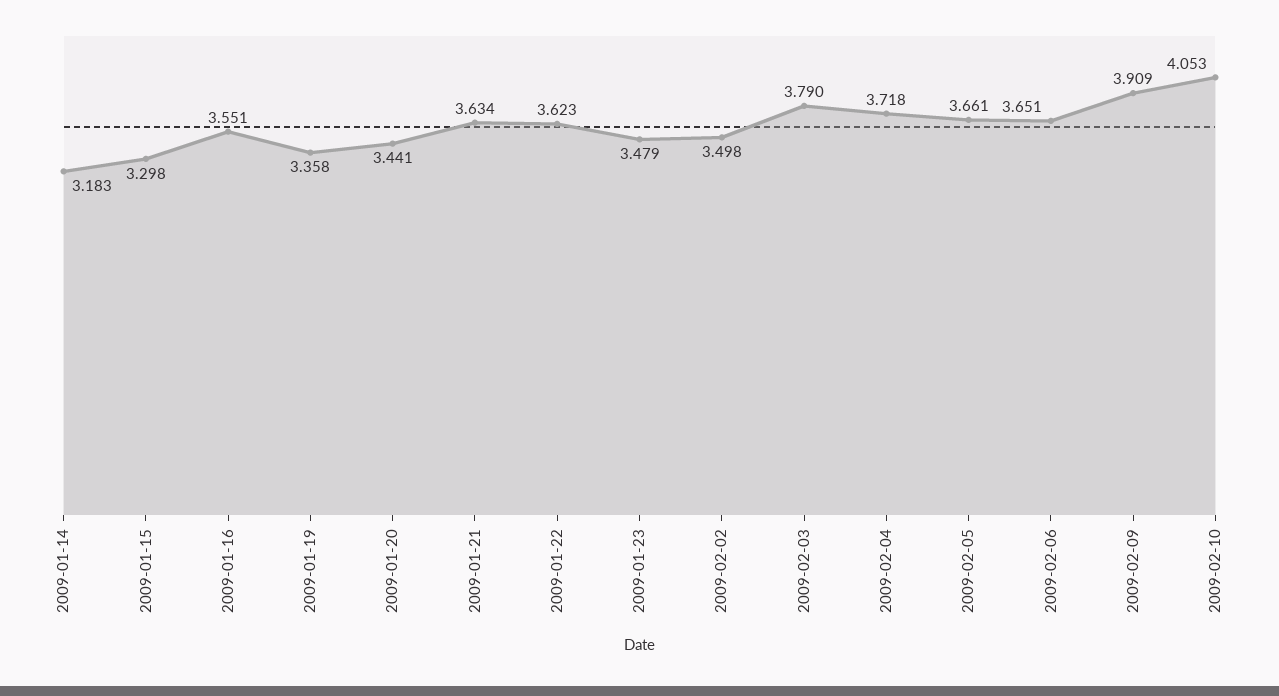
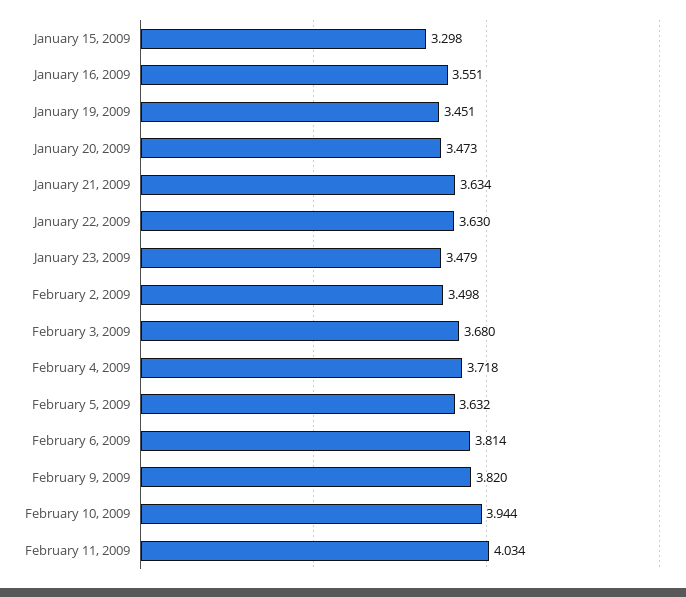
2009-01-14: 3.183 -> none
2009-01-19: 3.358 -> 3.451
2009-01-20: 3.441 -> 3.473
2009-01-22: 3.623 -> 3.63
2009-02-03: 3.79 -> 3.68
2009-02-05: 3.661 -> 3.632
2009-02-06: 3.651 -> 3.814
2009-02-09: 3.909 -> 3.82
2009-02-10: 4.053 -> 3.944
February 11, 2009: none -> 4.034

